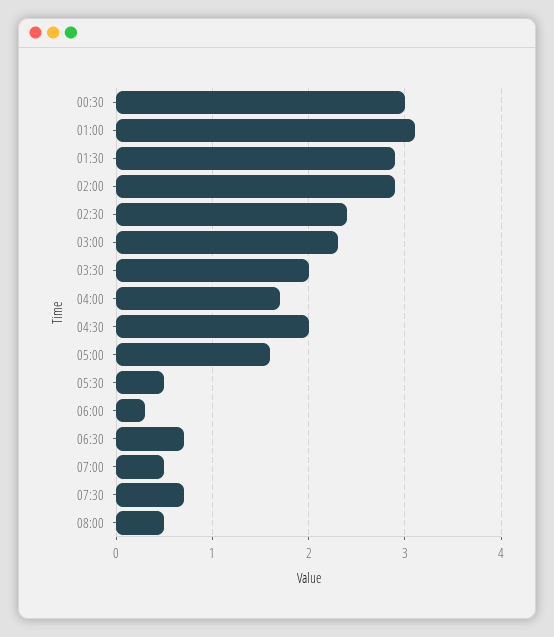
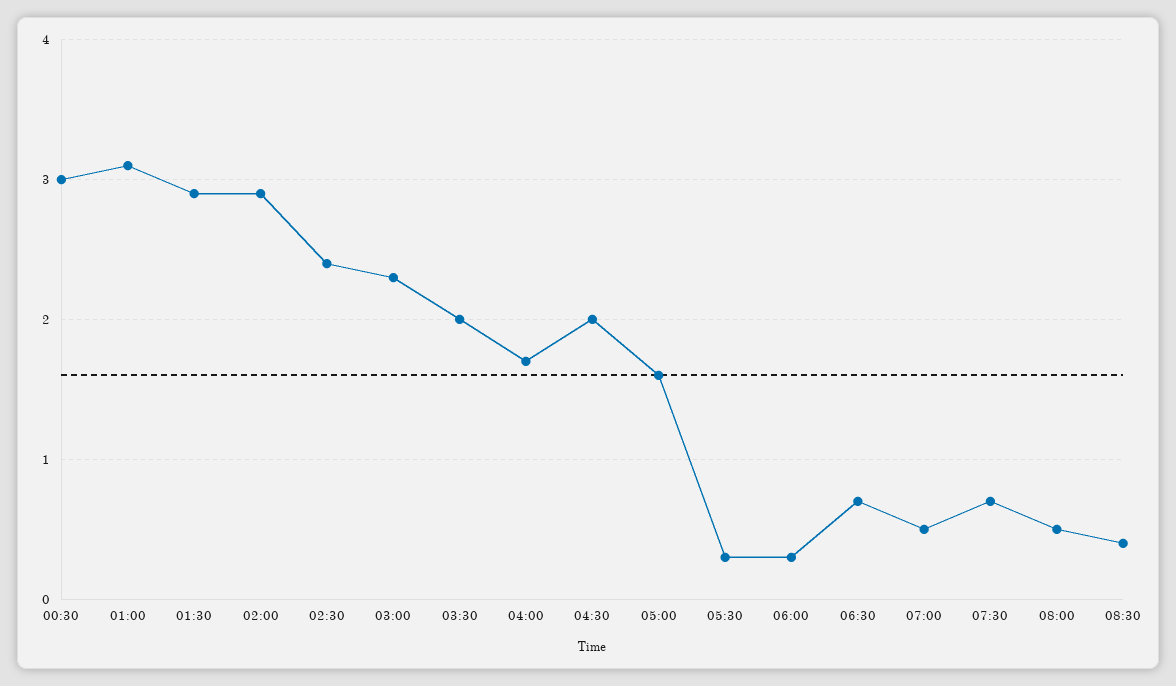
05:30: 0.5 -> 0.3
08:30: none -> 0.4

